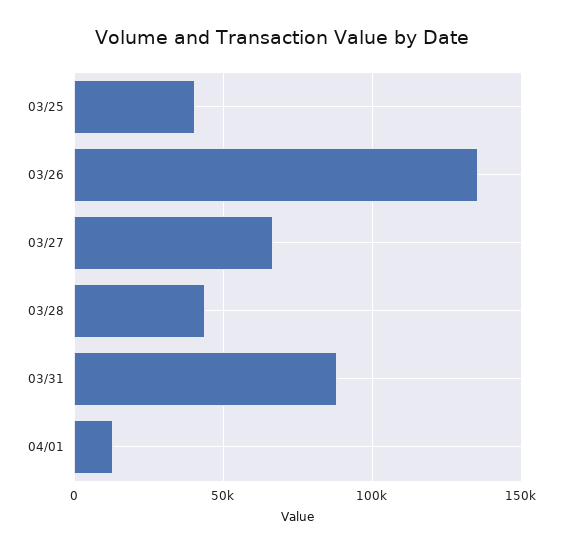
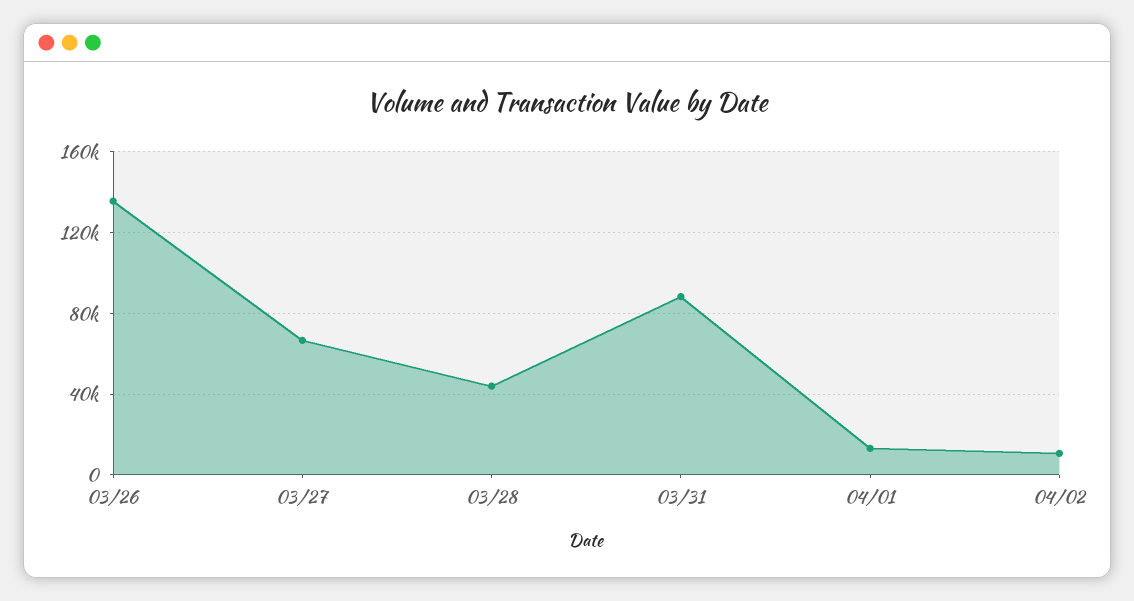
03/25: 40000 -> none
04/02: none -> 10000

